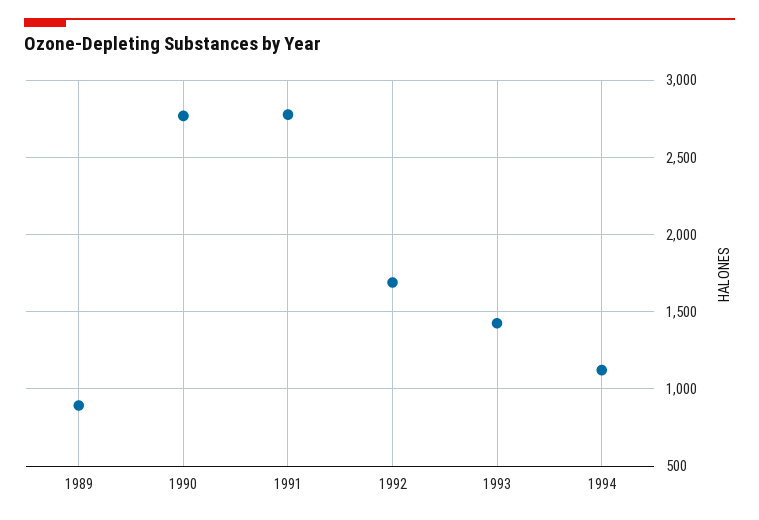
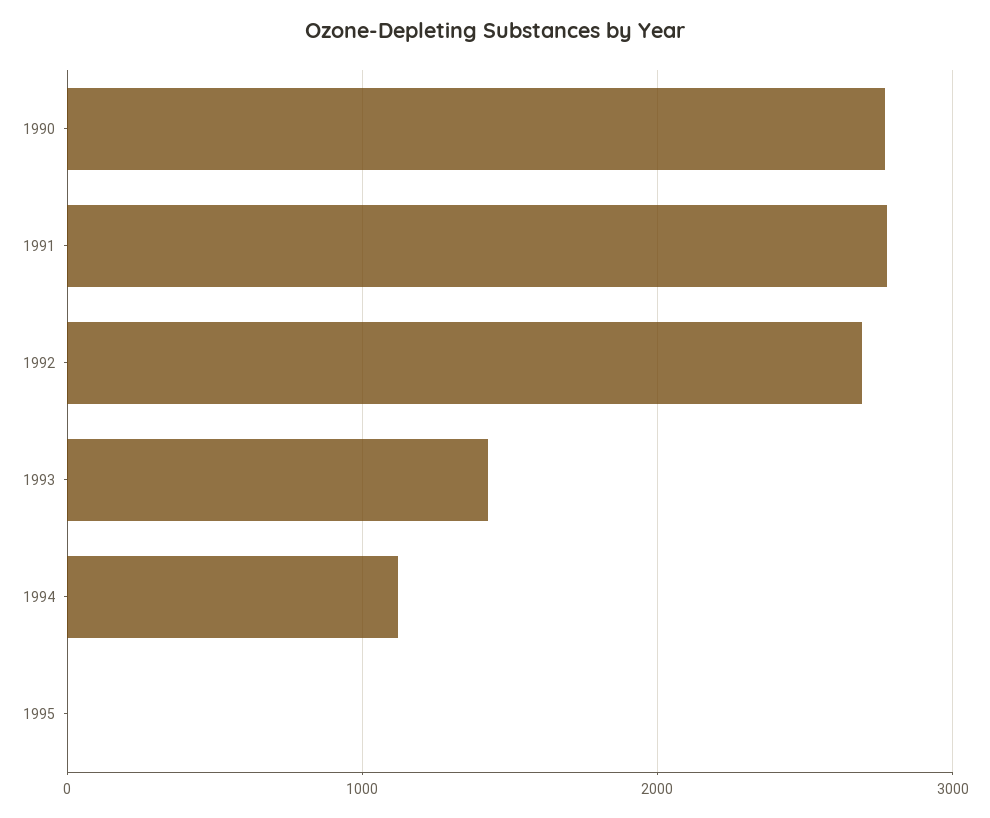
1989: 900 -> none
1992: 1700 -> 2700
1995: none -> 0

